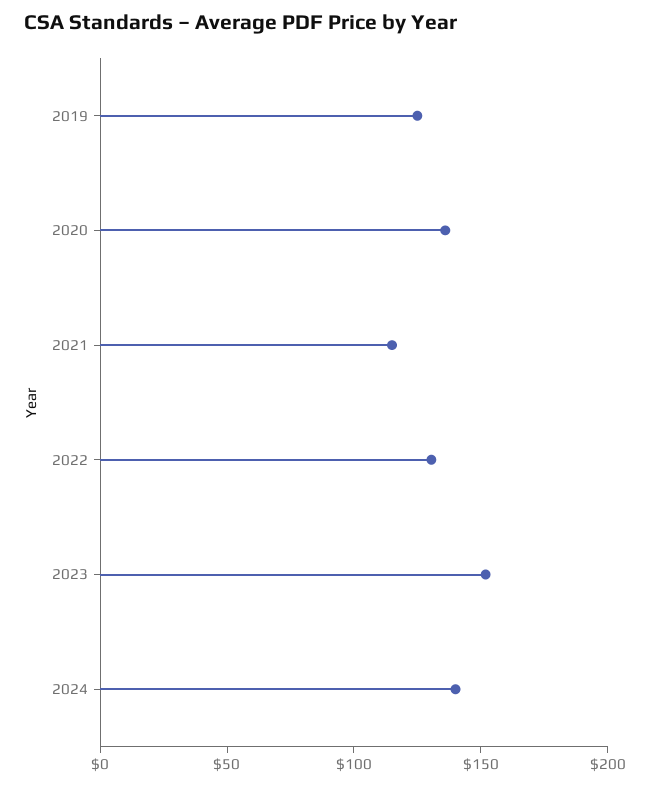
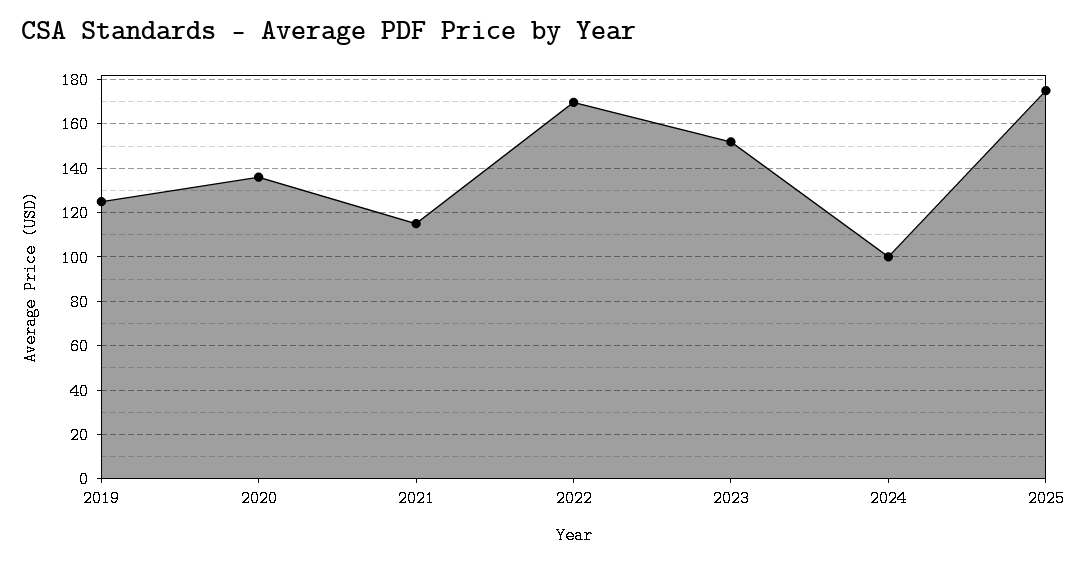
2022: 130 -> 170
2024: 140 -> 100
2025: none -> 175

